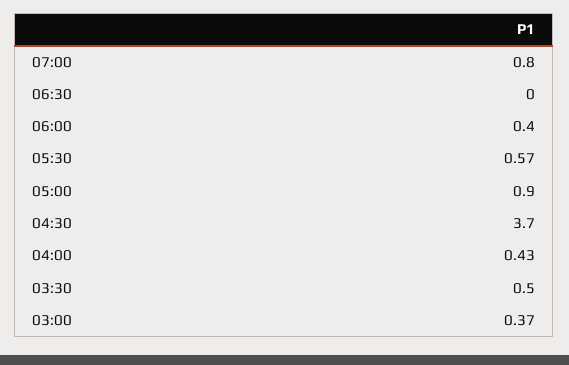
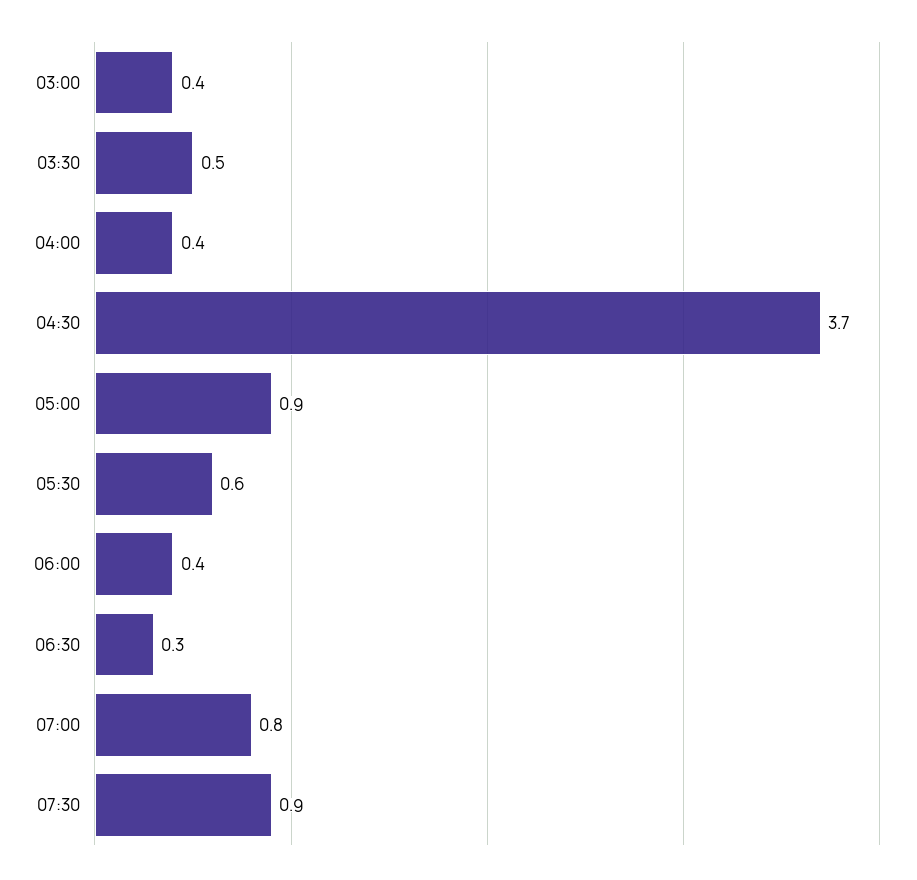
06:30: 0 -> 0.3
07:30: none -> 0.9

